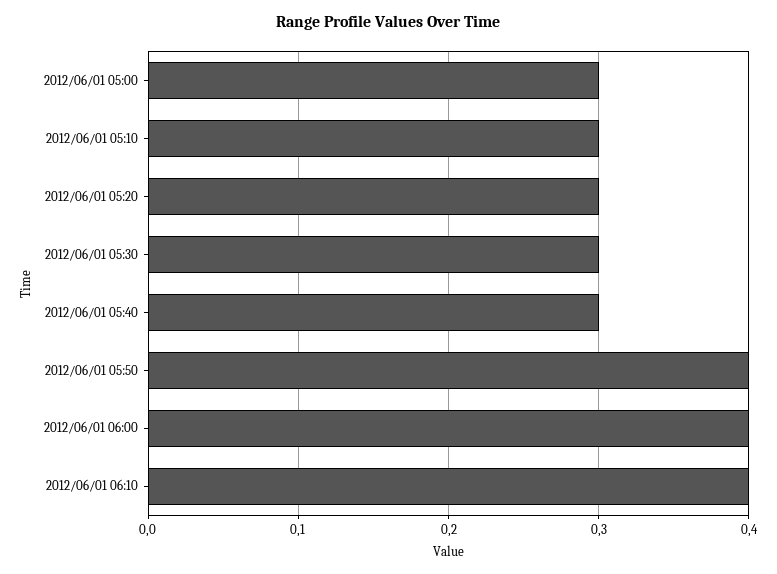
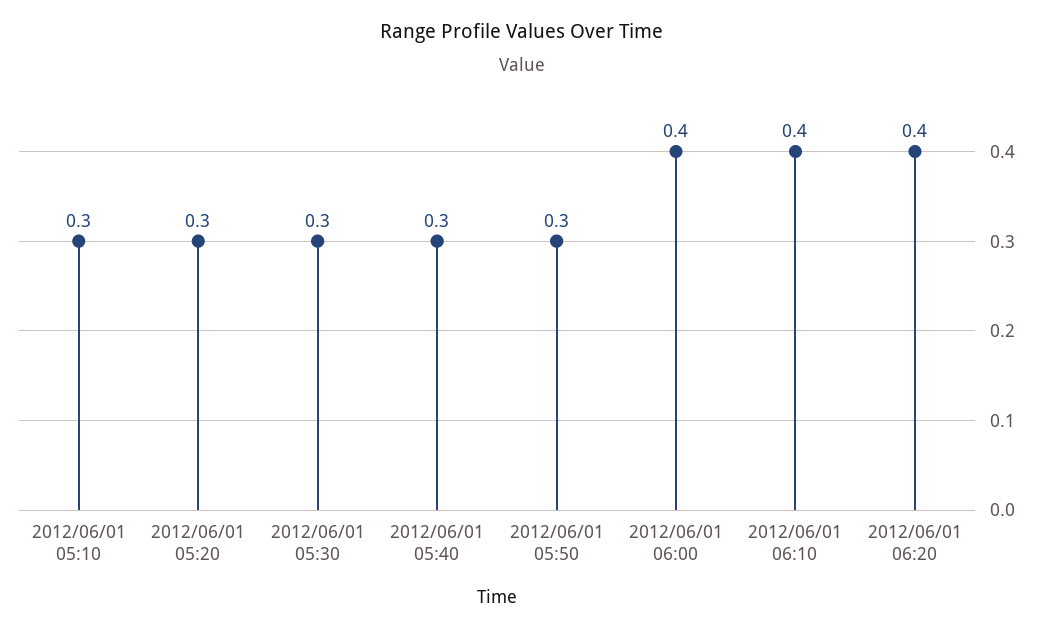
2012/06/01 05:00: 0.3 -> none
2012/06/01 05:50: 0.4 -> 0.3
2012/06/01 06:20: none -> 0.4

